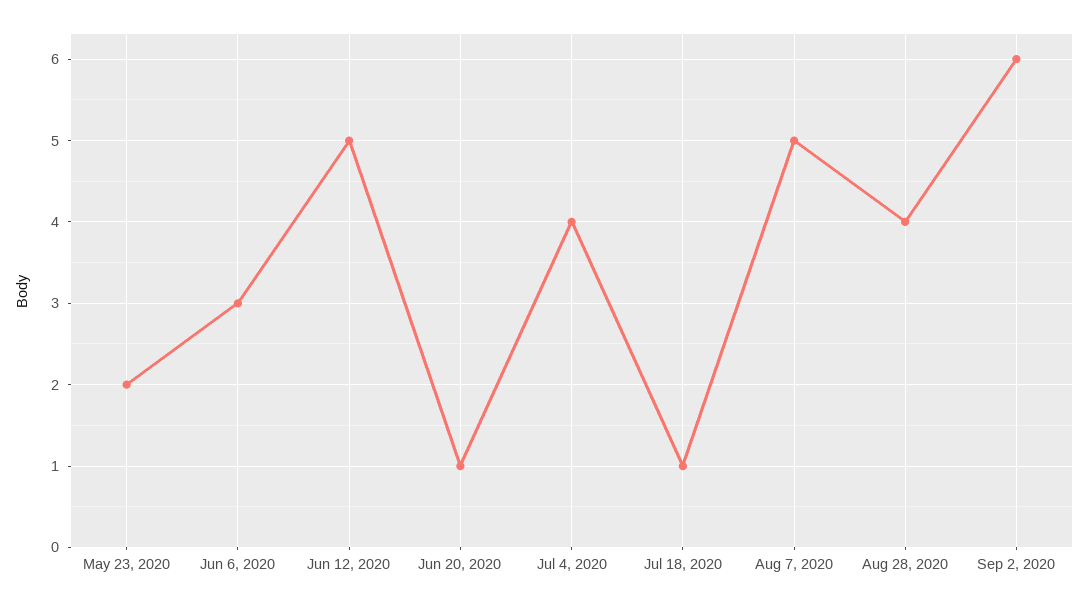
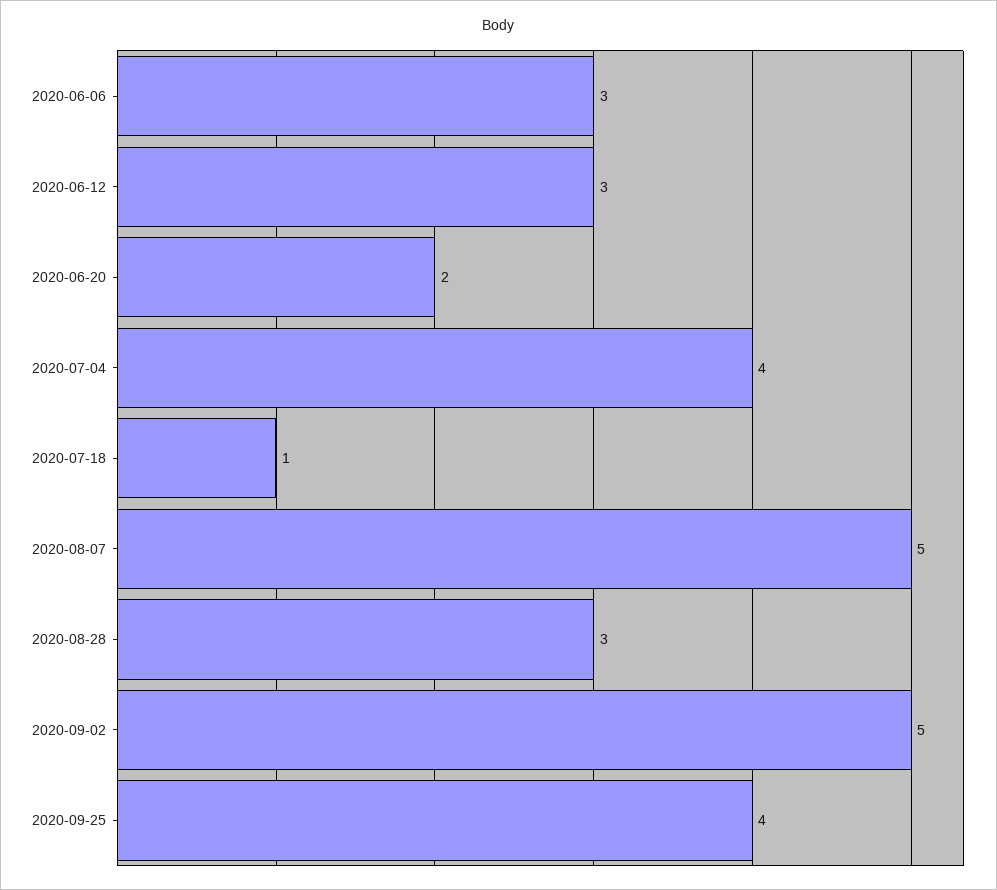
May 23, 2020: 2 -> none
Jun 12, 2020: 5 -> 3
Jun 20, 2020: 1 -> 2
Aug 28, 2020: 4 -> 3
Sep 2, 2020: 6 -> 5
2020-09-25: none -> 4

